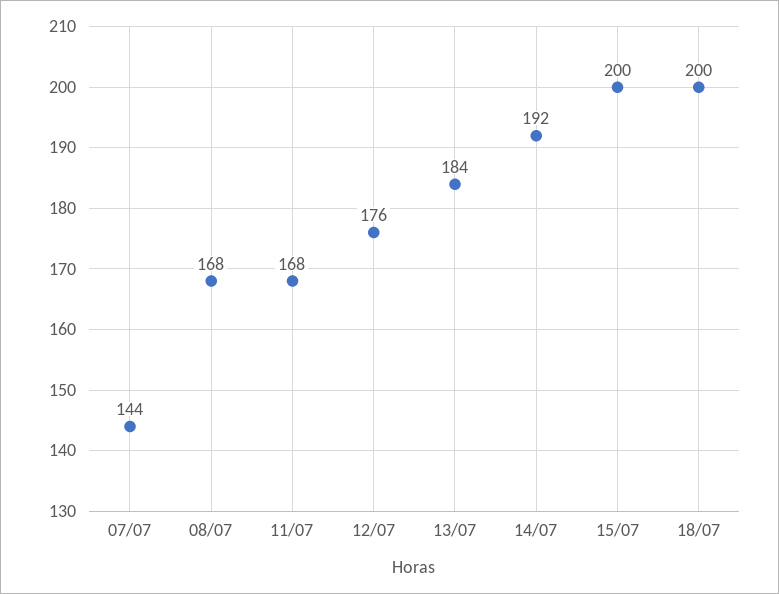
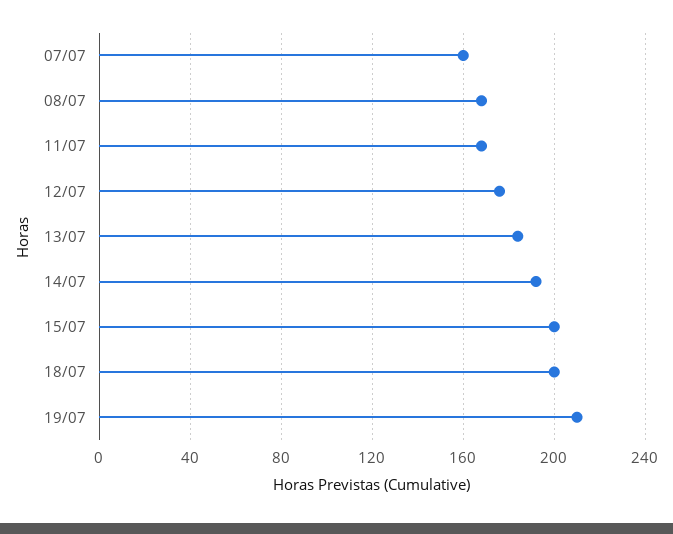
07/07: 144 -> 160
19/07: none -> 210

